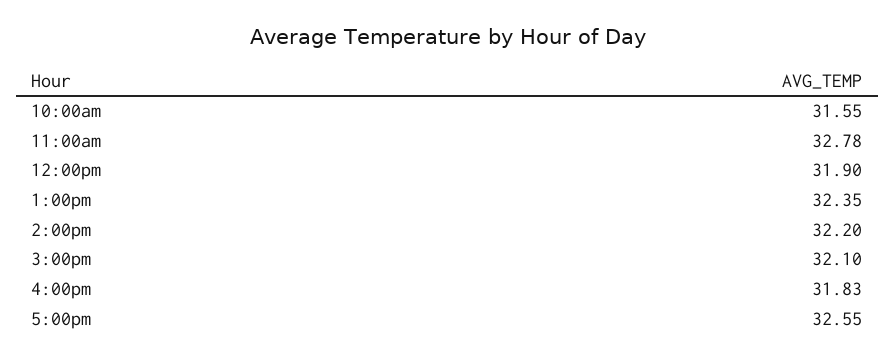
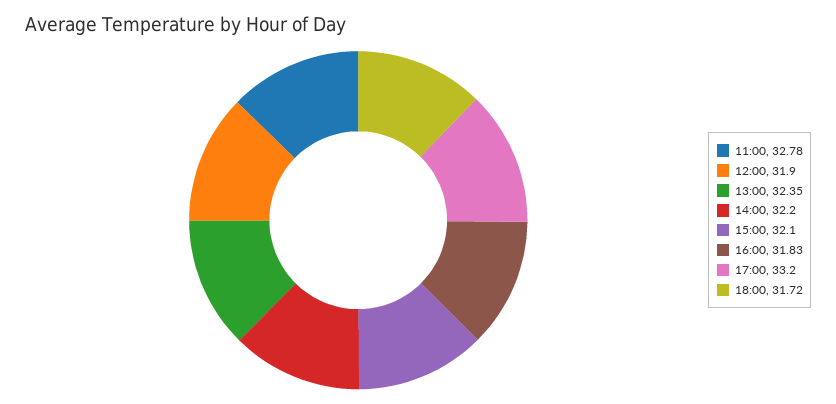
10:00am: 31.55 -> none
5:00pm: 32.55 -> 33.2
18:00: none -> 31.72

